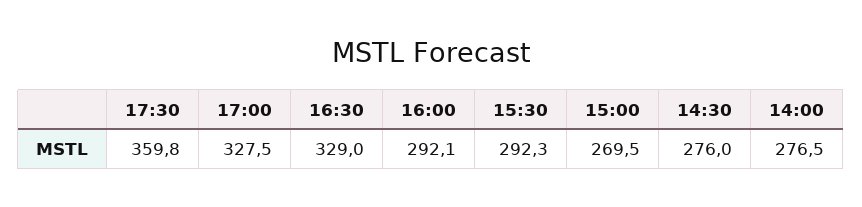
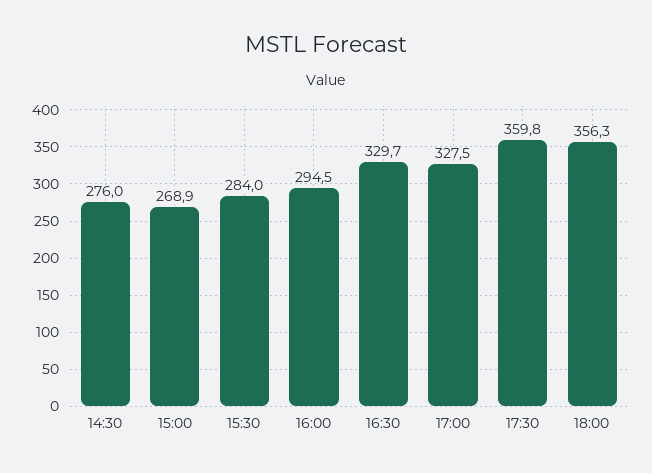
16:30: 329 -> 329.7
16:00: 292.1 -> 294.5
15:30: 292.3 -> 284
15:00: 269.5 -> 268.9
14:00: 276.5 -> none
18:00: none -> 356.3

